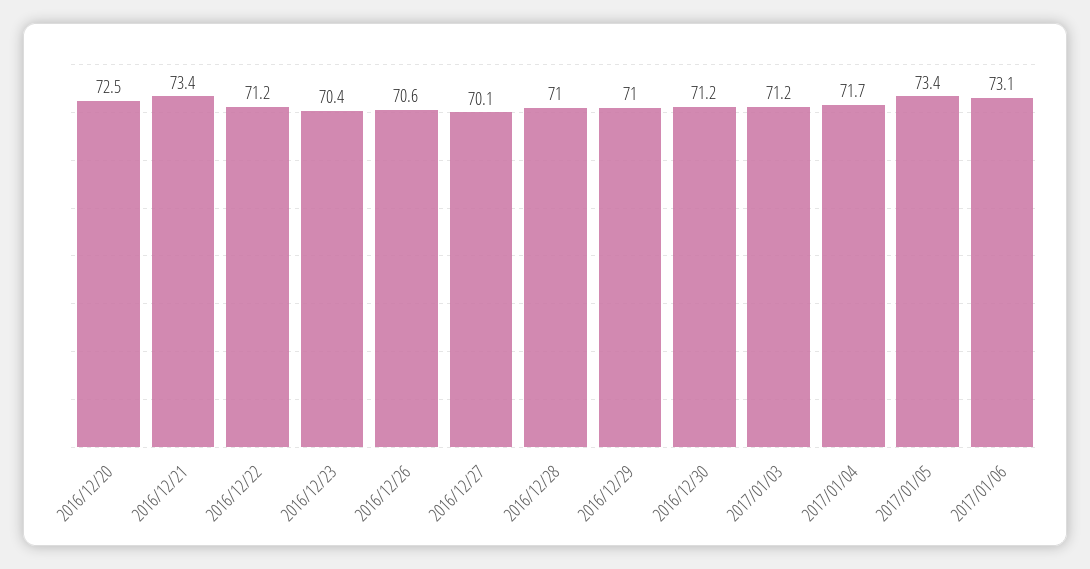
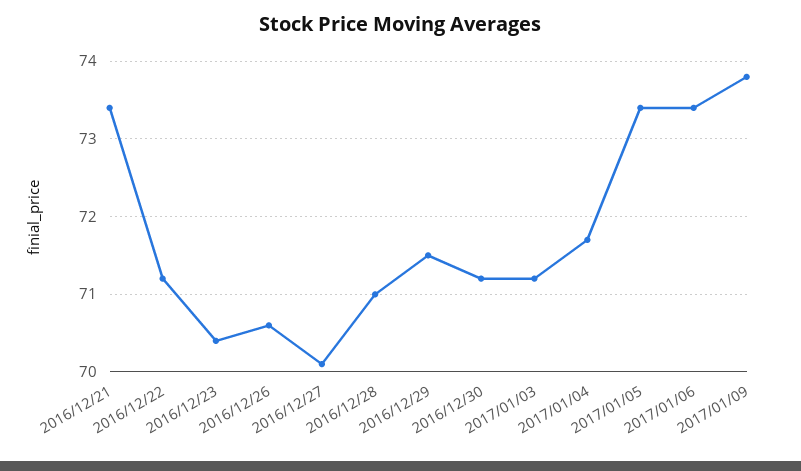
2016/12/20: 72.5 -> none
2016/12/29: 71 -> 71.5
2017/01/06: 73.1 -> 73.4
2017/01/09: none -> 73.8

